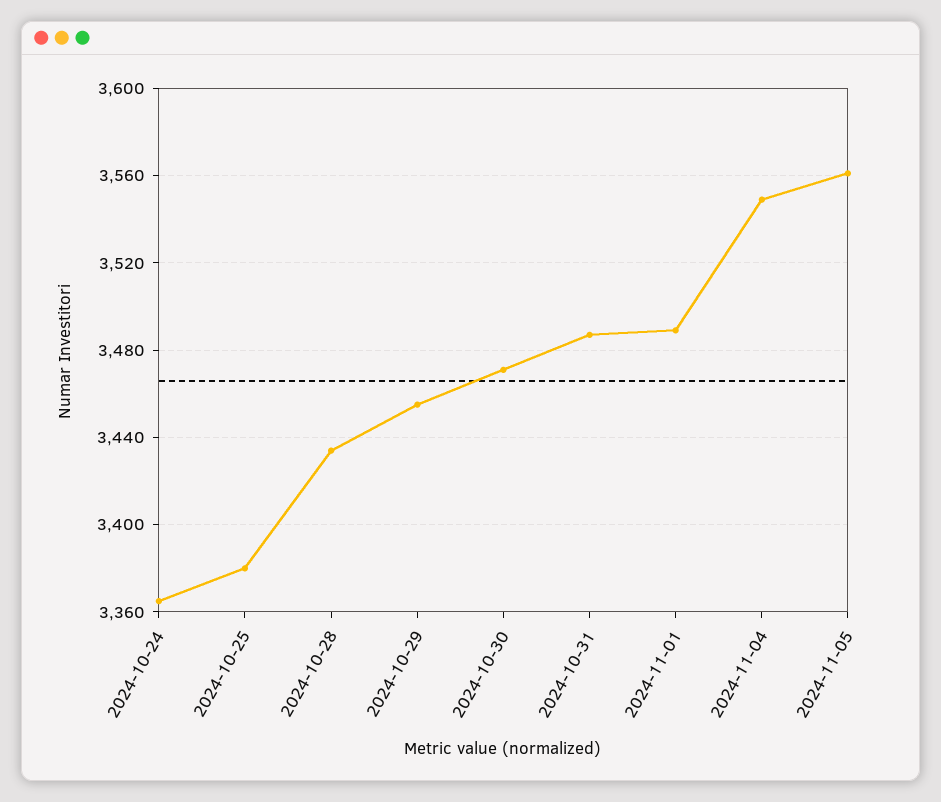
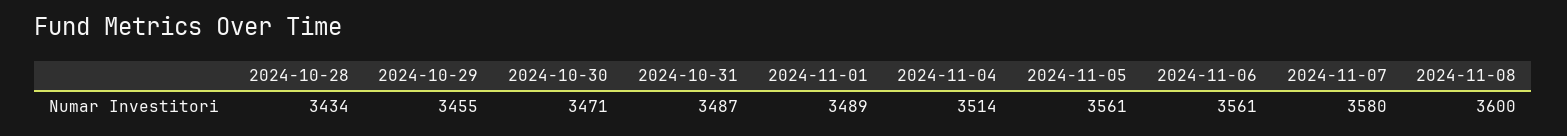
2024-10-24: 3365 -> none
2024-10-25: 3380 -> none
2024-11-04: 3550 -> 3514
2024-11-06: none -> 3561
2024-11-07: none -> 3580
2024-11-08: none -> 3600

